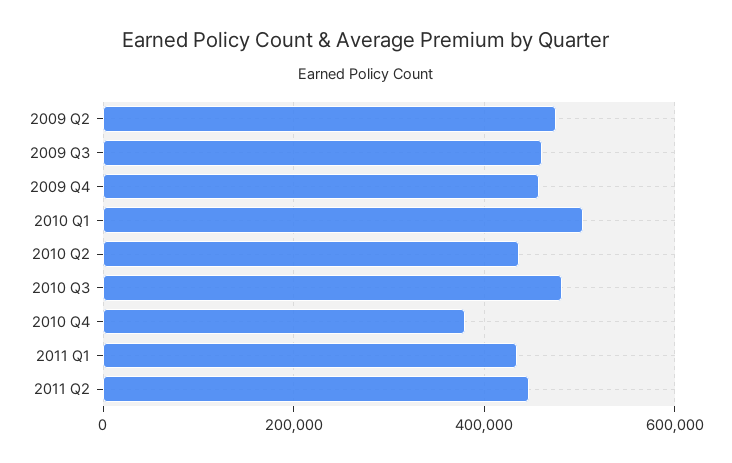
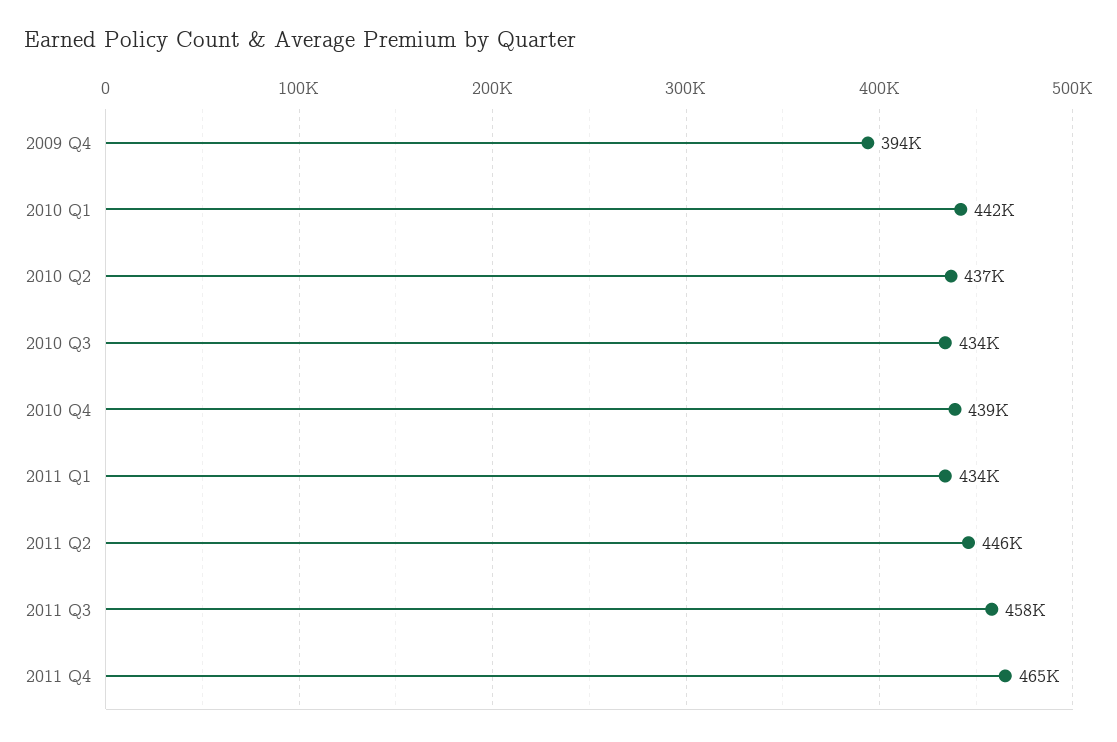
2009 Q2: 480000 -> none
2009 Q3: 460000 -> none
2009 Q4: 460000 -> 394000
2010 Q1: 500000 -> 442000
2010 Q3: 480000 -> 434000
2010 Q4: 380000 -> 439000
2011 Q3: none -> 458000
2011 Q4: none -> 465000

